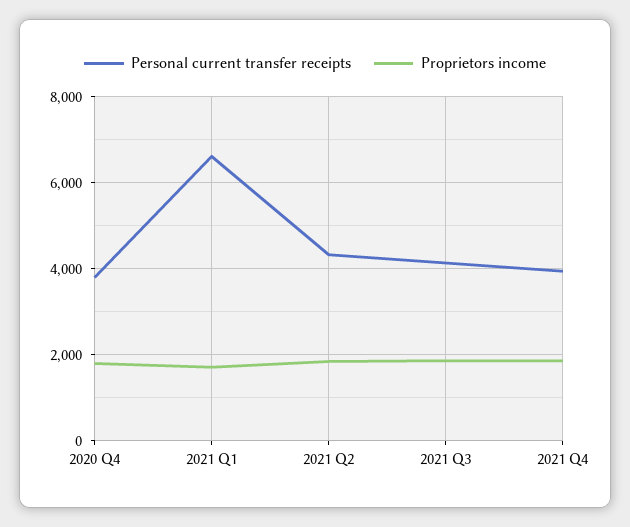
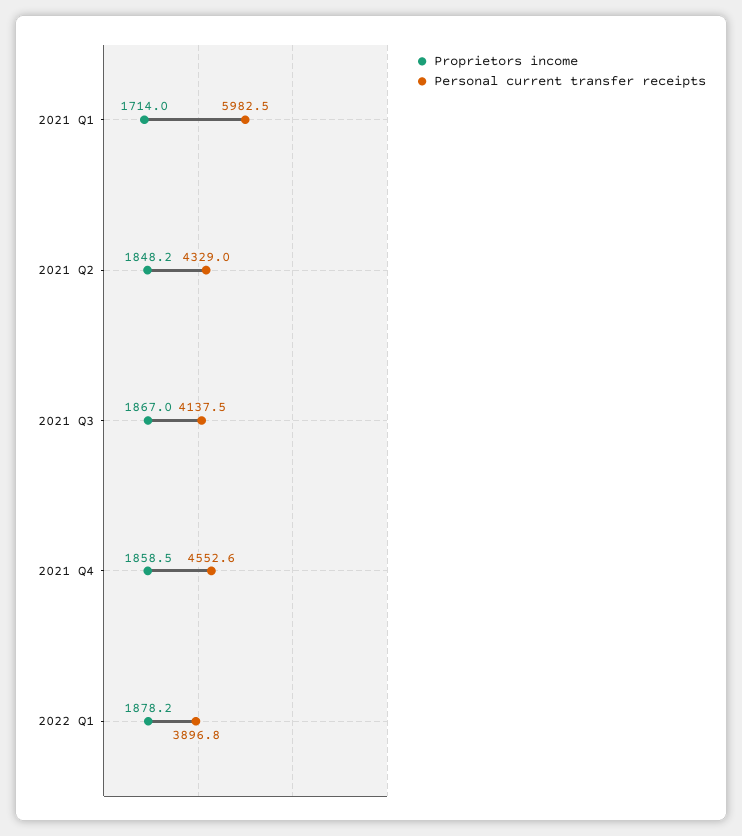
Personal current transfer receipts, 2020 Q4: 3800 -> none
Proprietors income, 2020 Q4: 1800 -> none
Personal current transfer receipts, 2021 Q1: 6600 -> 5982.5
Personal current transfer receipts, 2021 Q4: 4000 -> 4552.6
Proprietors income, 2022 Q1: none -> 1878.2
Personal current transfer receipts, 2022 Q1: none -> 3896.8

